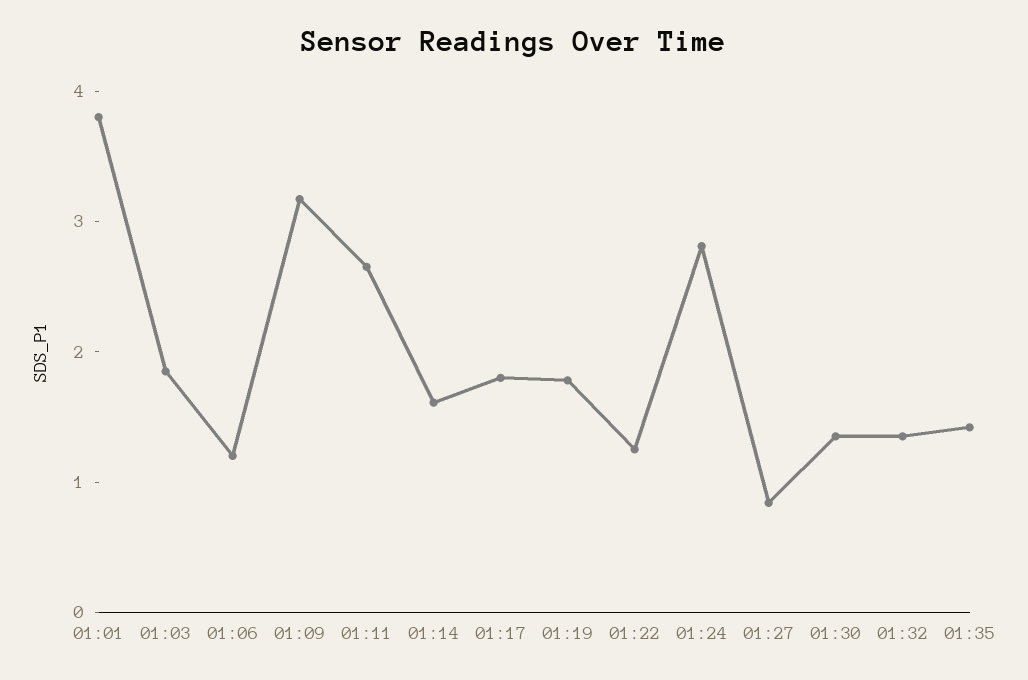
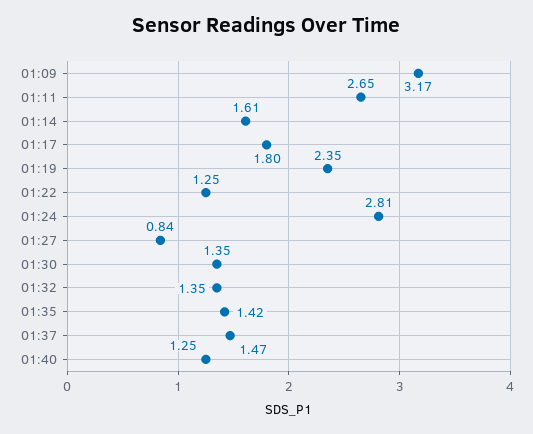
01:01: 3.8 -> none
01:03: 1.8 -> none
01:06: 1.2 -> none
01:19: 1.8 -> 2.35
01:37: none -> 1.47
01:40: none -> 1.25

